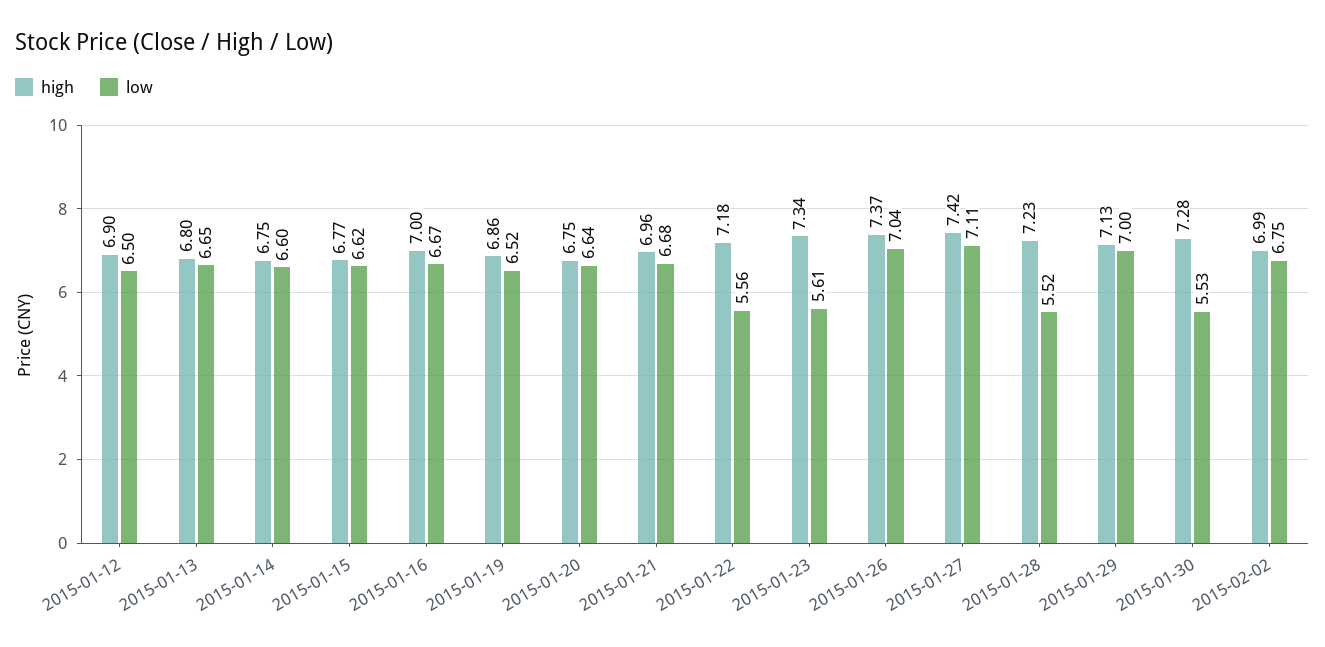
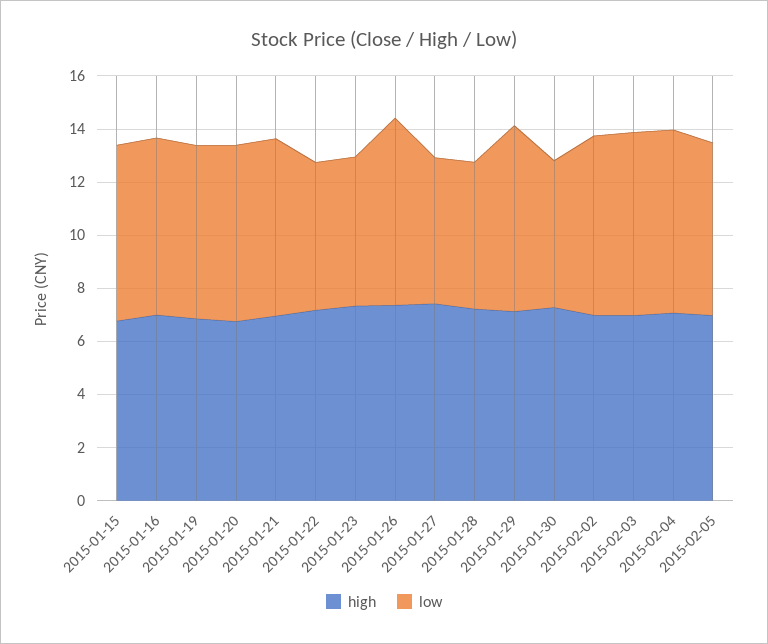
high, 2015-01-12: 6.9 -> none
low, 2015-01-12: 6.5 -> none
high, 2015-01-13: 6.8 -> none
low, 2015-01-13: 6.65 -> none
high, 2015-01-14: 6.75 -> none
low, 2015-01-14: 6.6 -> none
low, 2015-01-27: 7.11 -> 5.5
high, 2015-02-03: none -> 7
low, 2015-02-03: none -> 7
high, 2015-02-04: none -> 7
low, 2015-02-04: none -> 7
high, 2015-02-05: none -> 7
low, 2015-02-05: none -> 6.5

